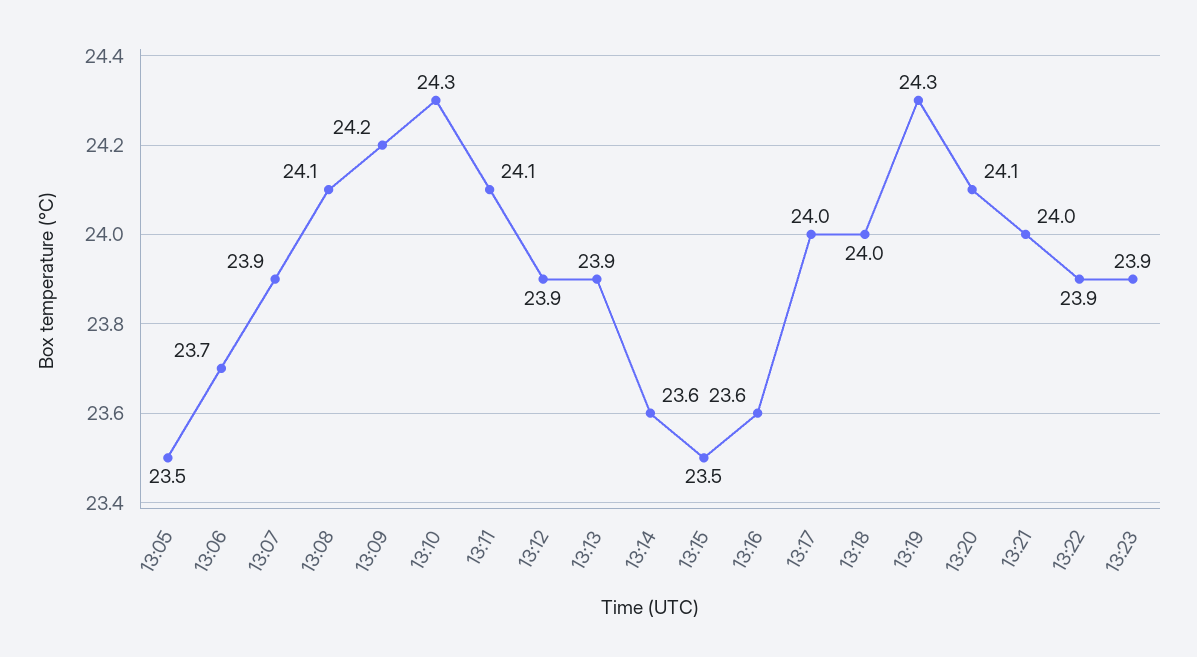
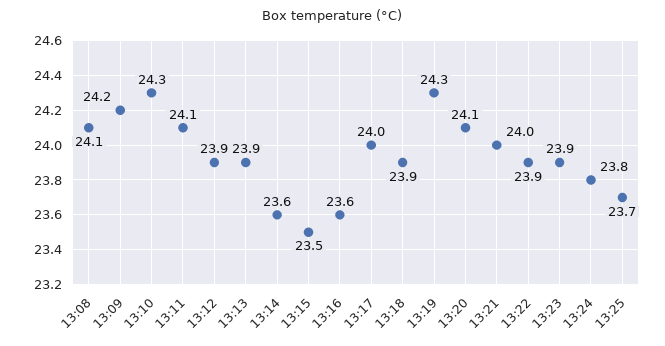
13:05: 23.5 -> none
13:06: 23.7 -> none
13:07: 23.9 -> none
13:18: 24 -> 23.9
13:24: none -> 23.8
13:25: none -> 23.7

